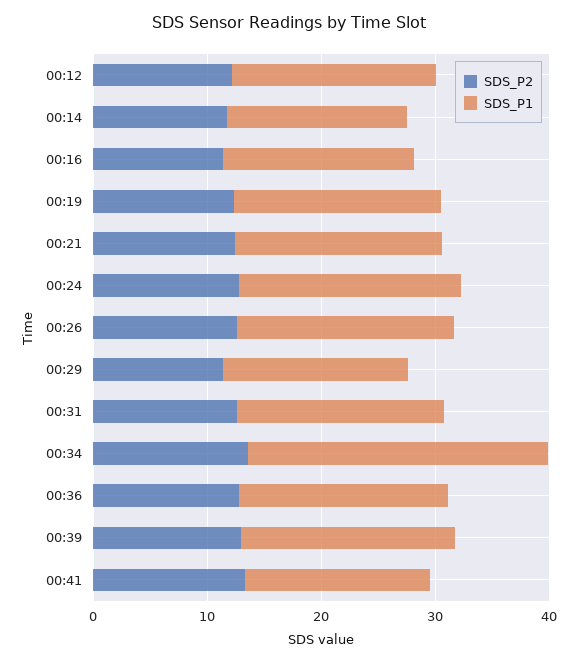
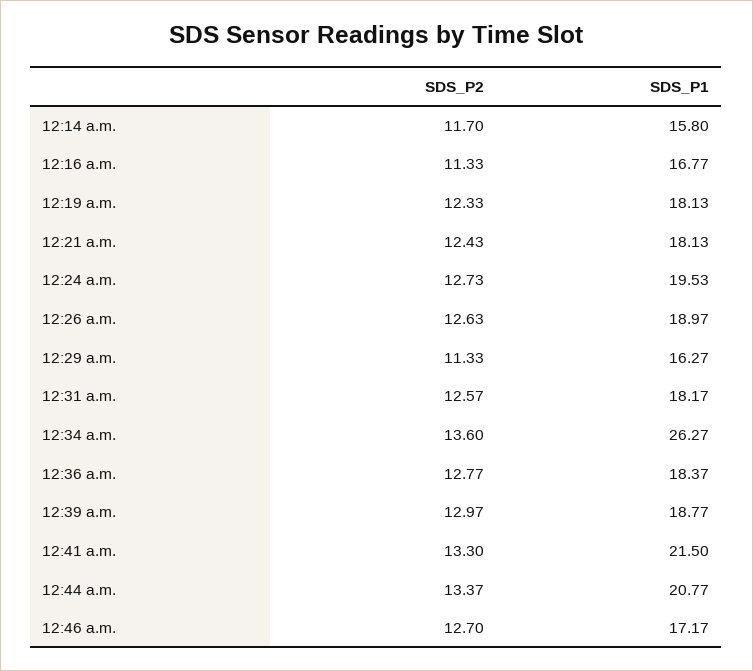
SDS_P2, 00:12: 12 -> none
SDS_P1, 00:12: 18 -> none
SDS_P1, 00:41: 16 -> 21.5
SDS_P2, 12:44 a.m.: none -> 13.37
SDS_P1, 12:44 a.m.: none -> 20.77
SDS_P2, 12:46 a.m.: none -> 12.7
SDS_P1, 12:46 a.m.: none -> 17.17

